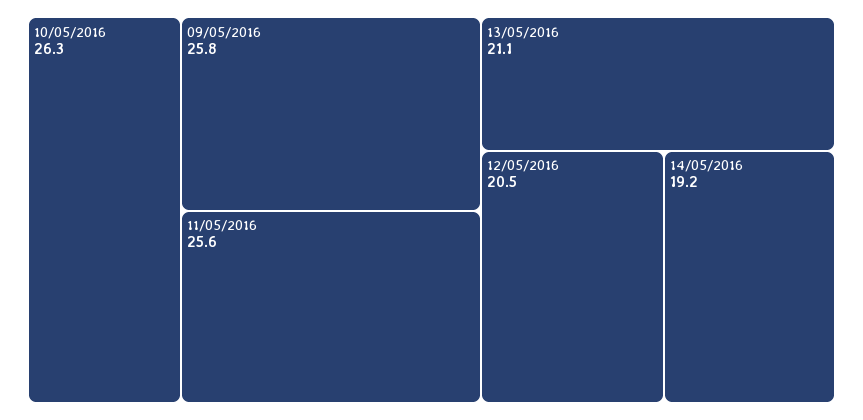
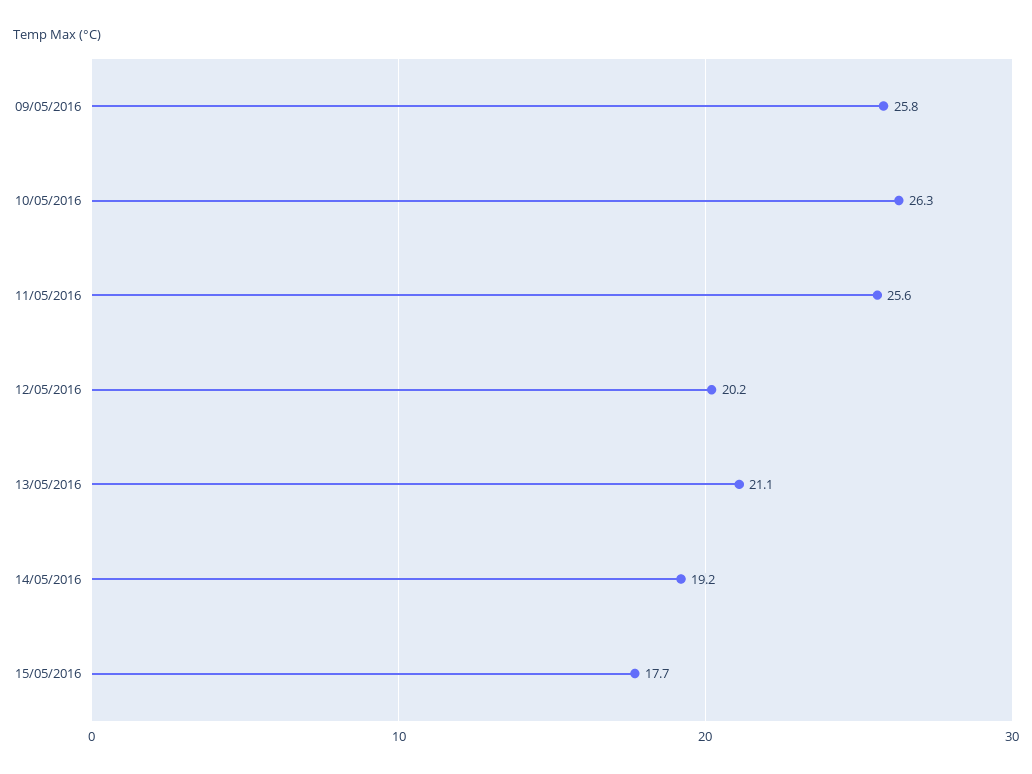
12/05/2016: 20.5 -> 20.2
15/05/2016: none -> 17.7

